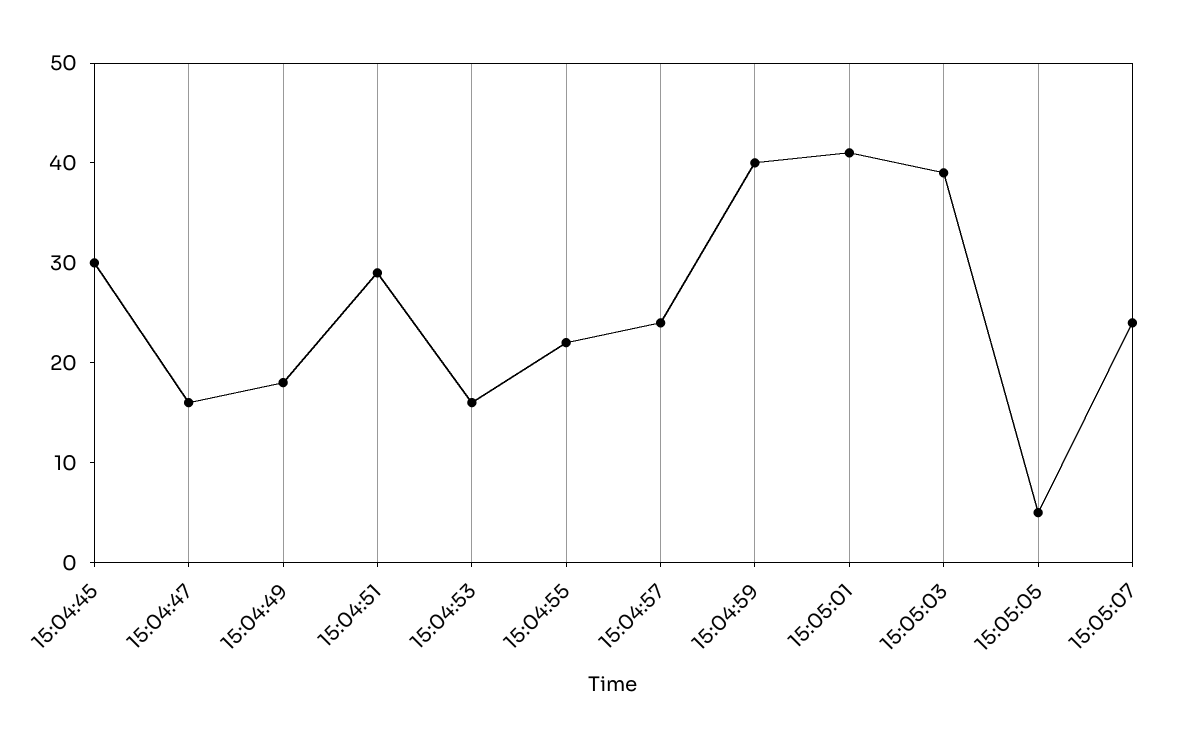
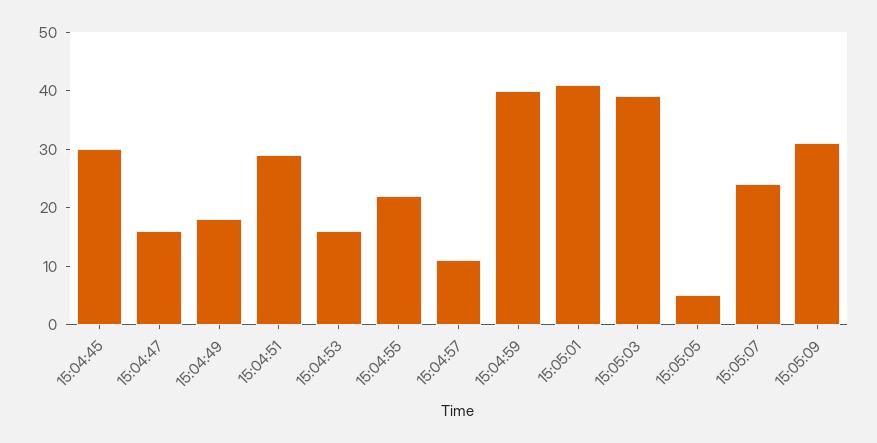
15:04:57: 24 -> 10
15:05:09: none -> 30

